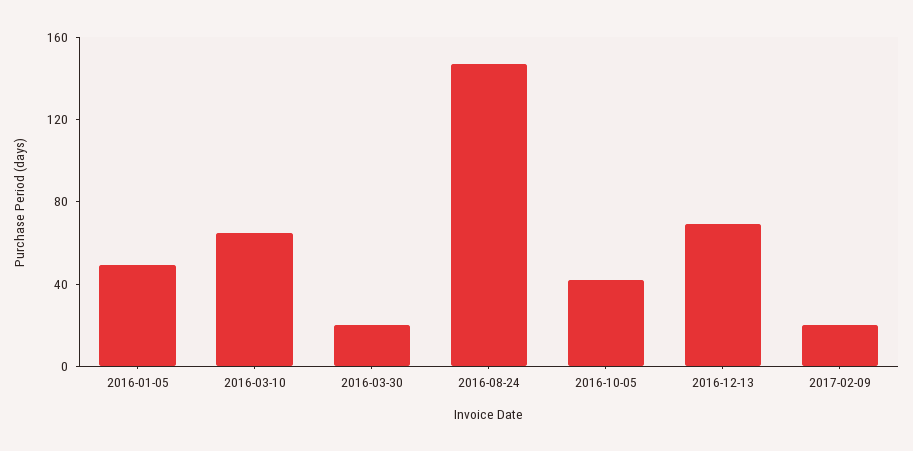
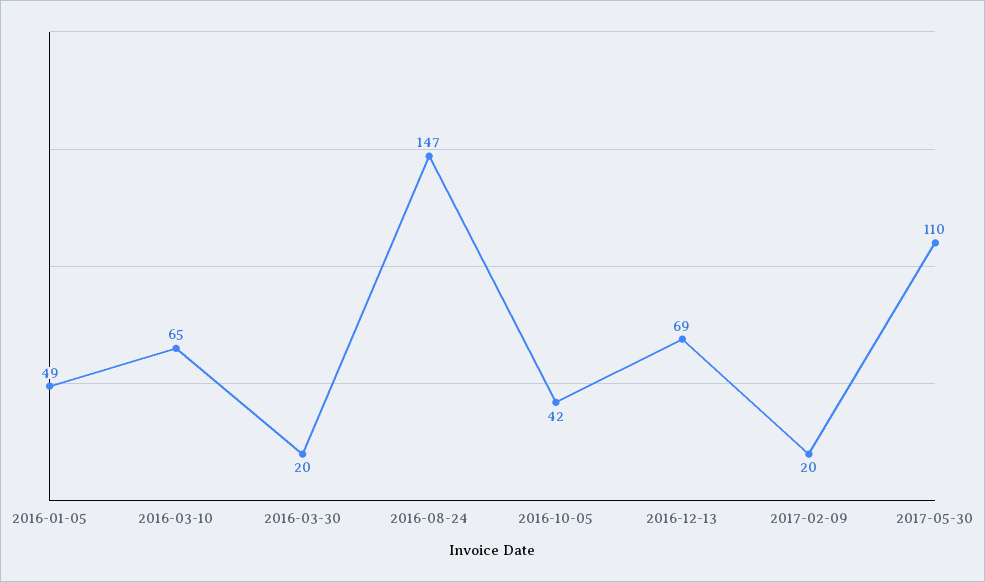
2017-05-30: none -> 110

